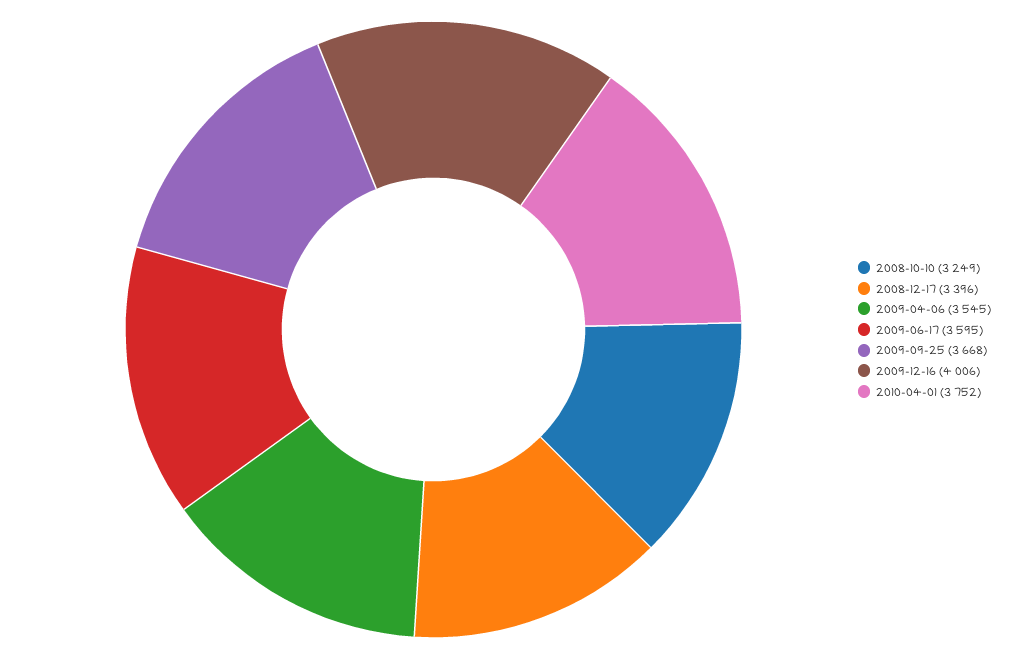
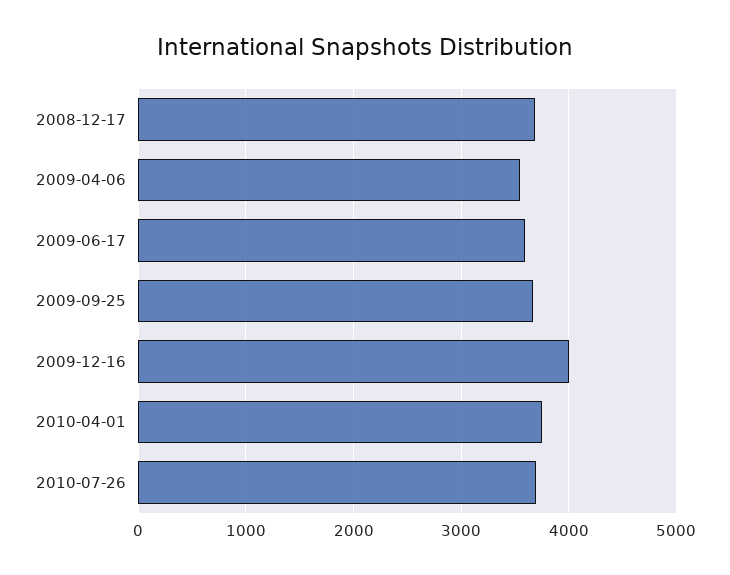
2008-10-10: 3249 -> none
2008-12-17: 3396 -> 3700
2010-07-26: none -> 3700

